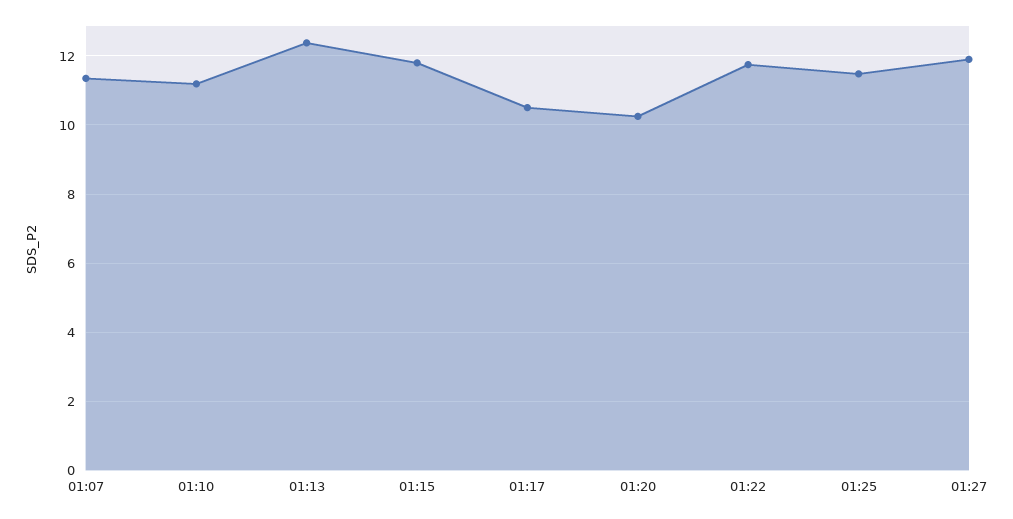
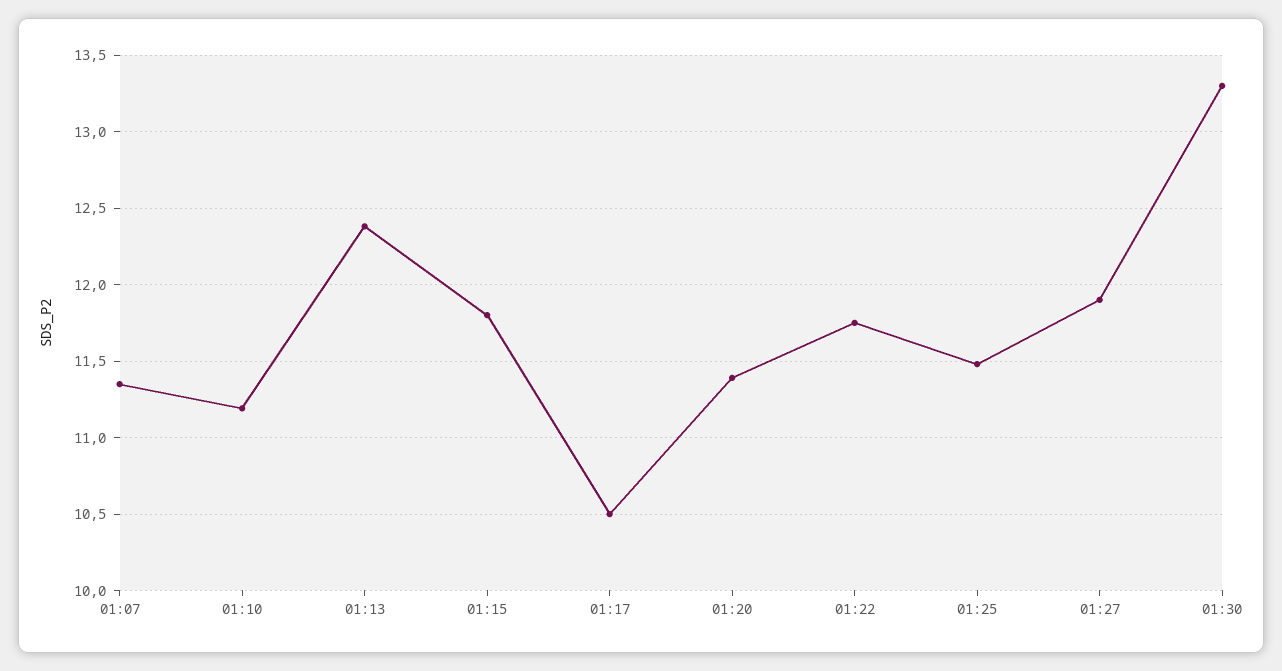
01:20: 10.2 -> 11.4
01:30: none -> 13.3

